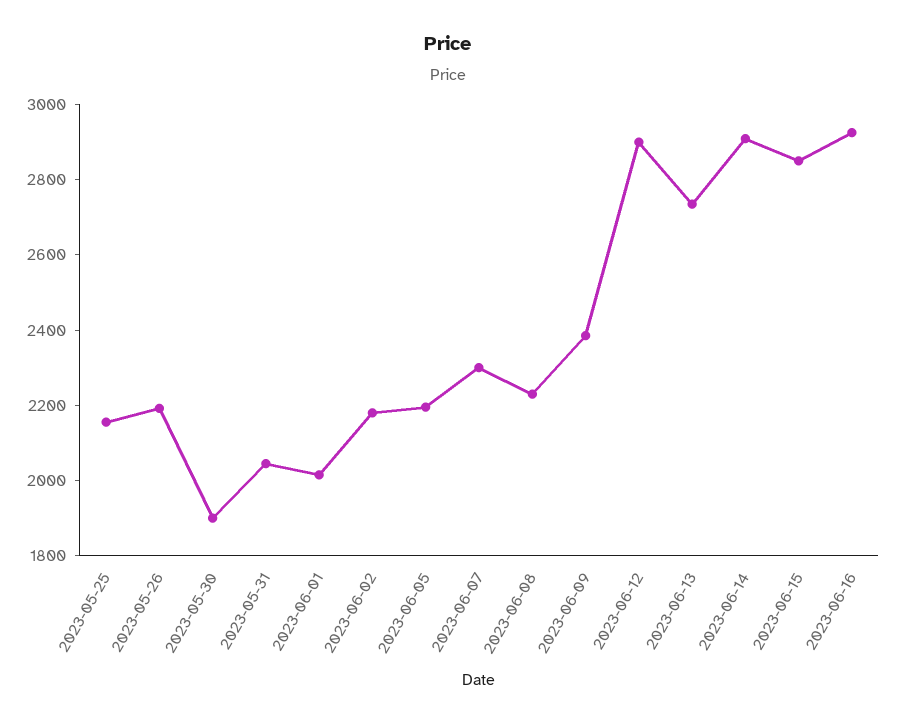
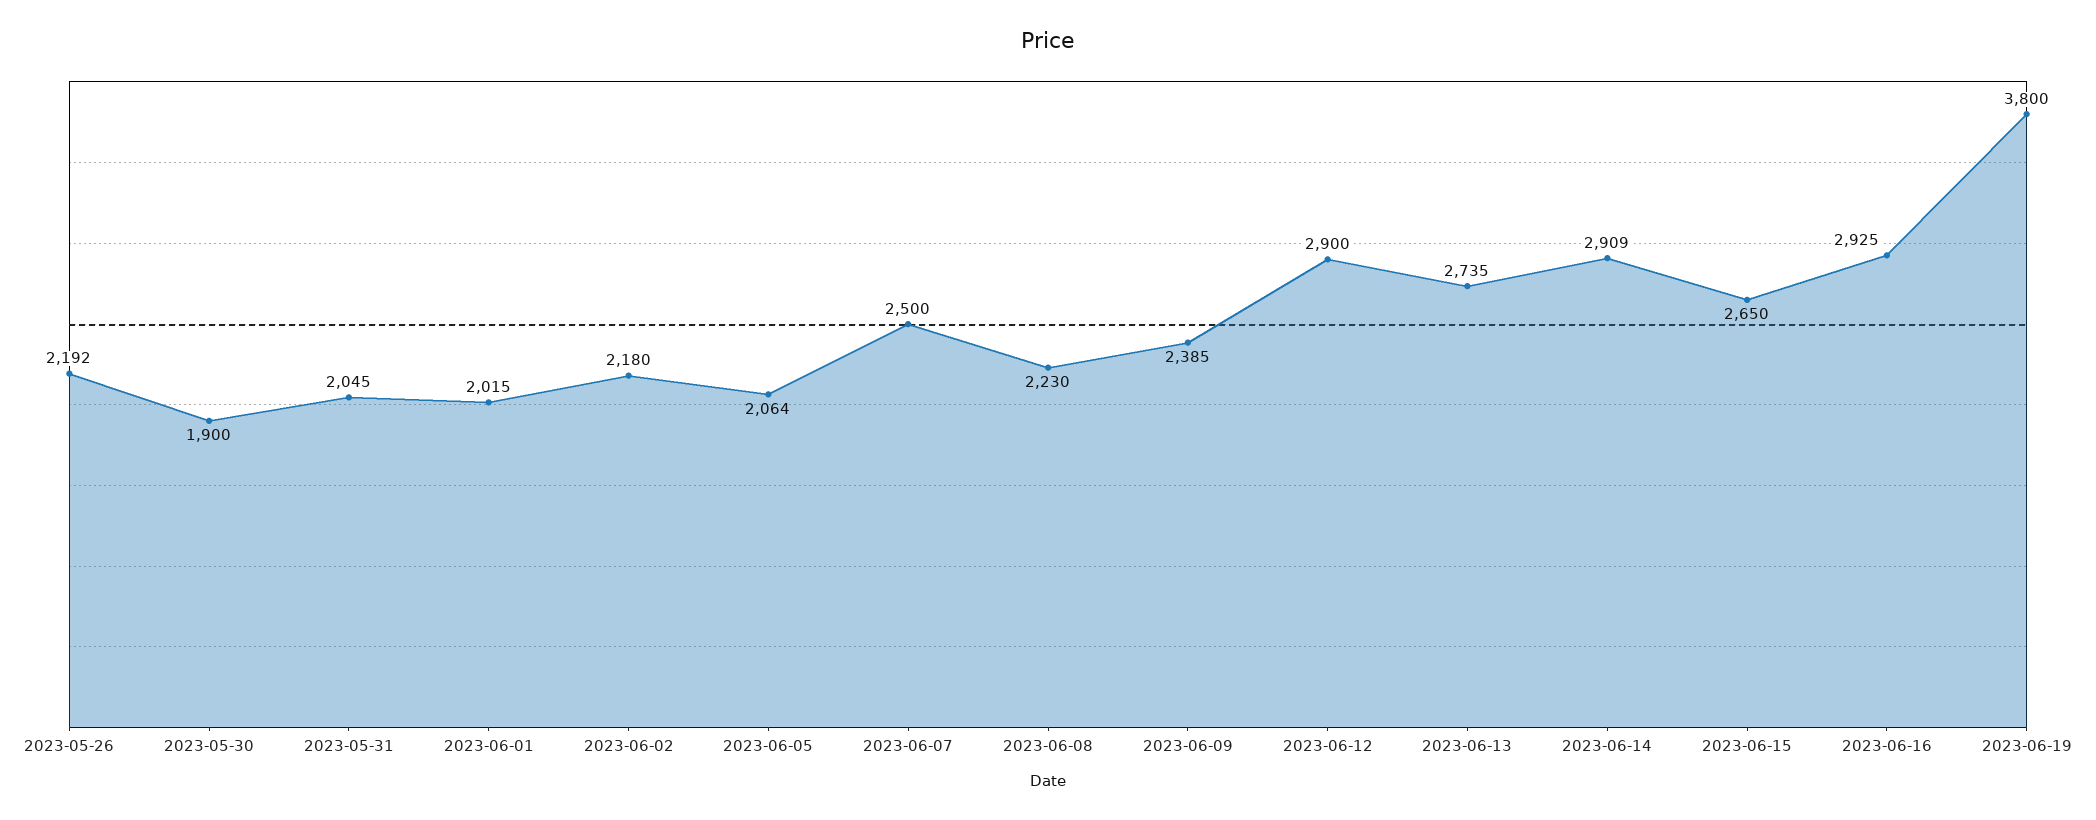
2023-05-25: 2150 -> none
2023-06-05: 2200 -> 2064
2023-06-07: 2300 -> 2500
2023-06-15: 2850 -> 2650
2023-06-19: none -> 3800

